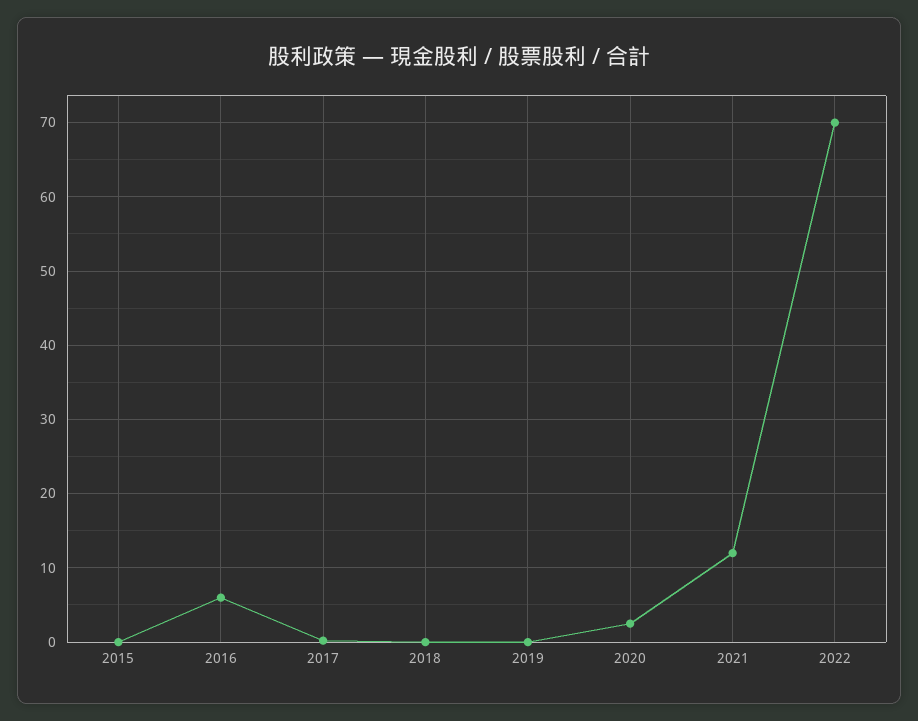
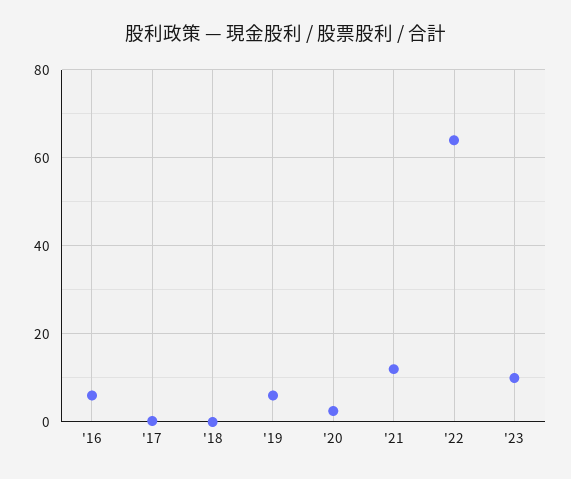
2015: 0 -> none
2019: 0 -> 6
2022: 70 -> 64
'23: none -> 10

